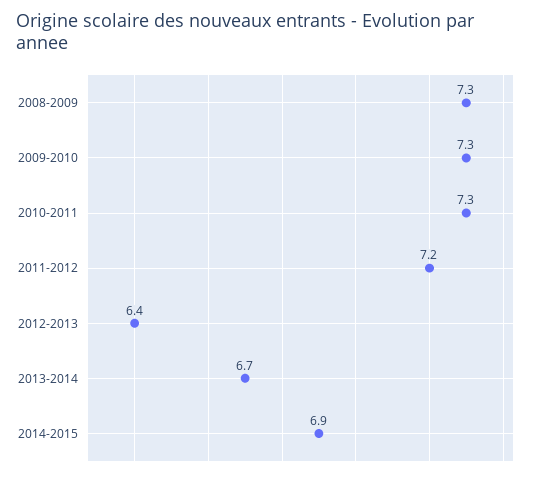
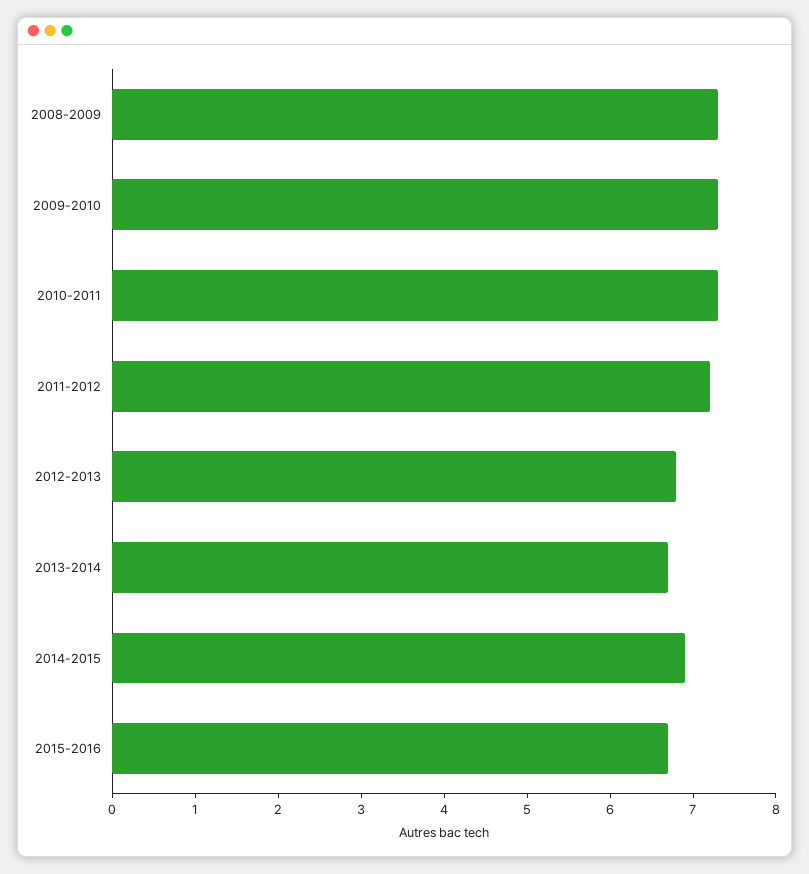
2012-2013: 6.4 -> 6.8
2015-2016: none -> 6.7

